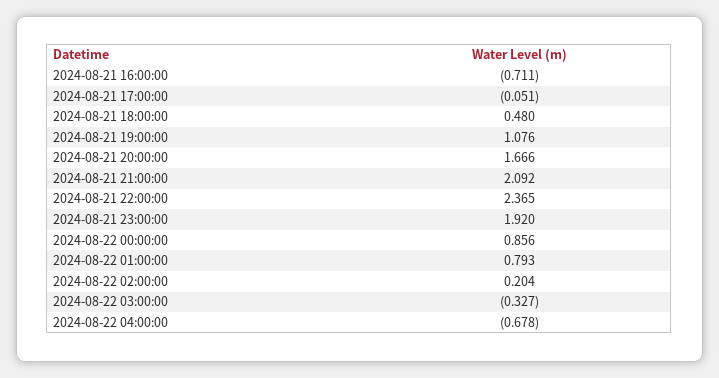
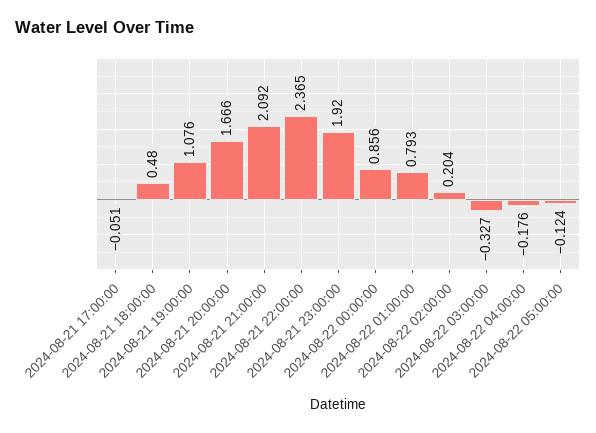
2024-08-21 16:00:00: -0.711 -> none
2024-08-22 04:00:00: -0.678 -> -0.176
2024-08-22 05:00:00: none -> -0.124

